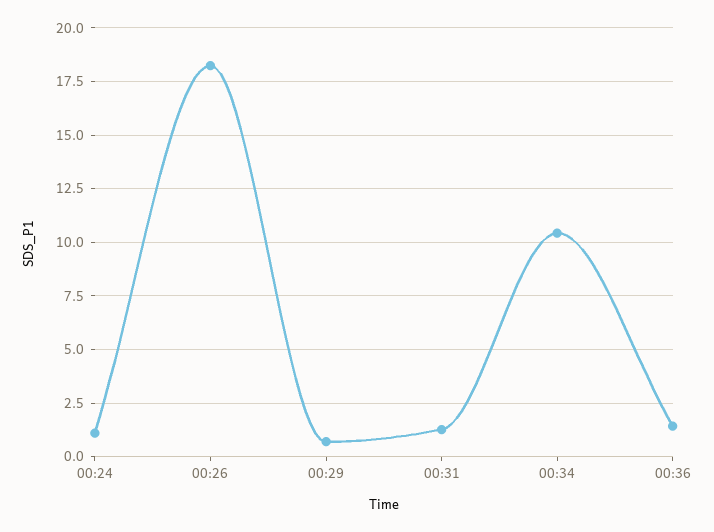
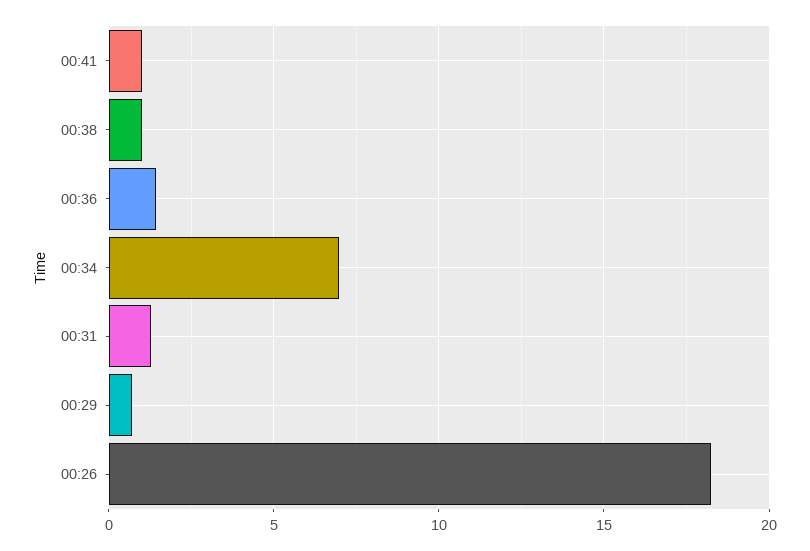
00:24: 1 -> none
00:34: 10.5 -> 7
00:41: none -> 1
00:38: none -> 1

